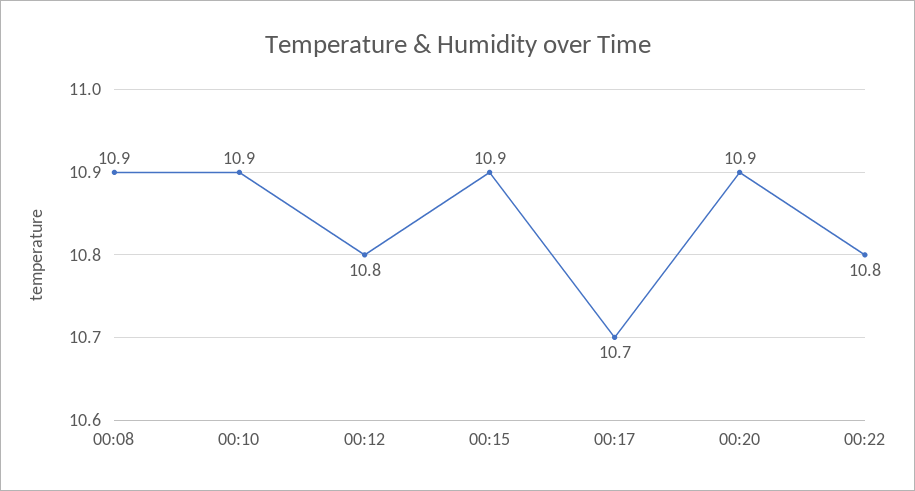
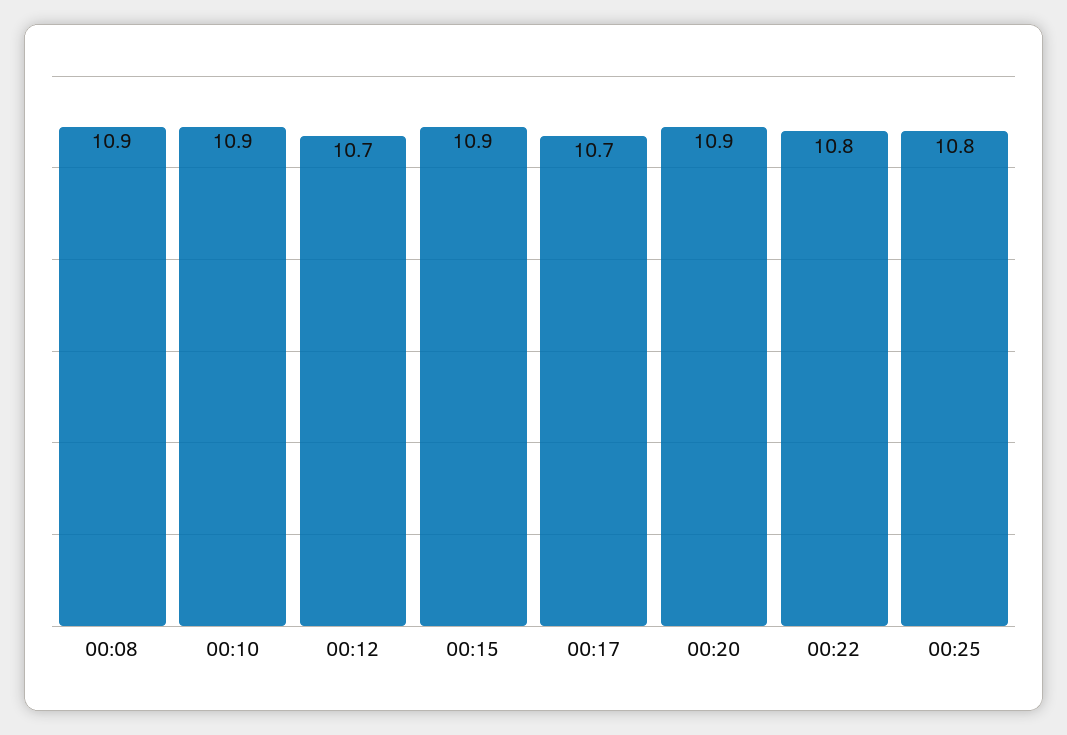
00:12: 10.8 -> 10.7
00:25: none -> 10.8

